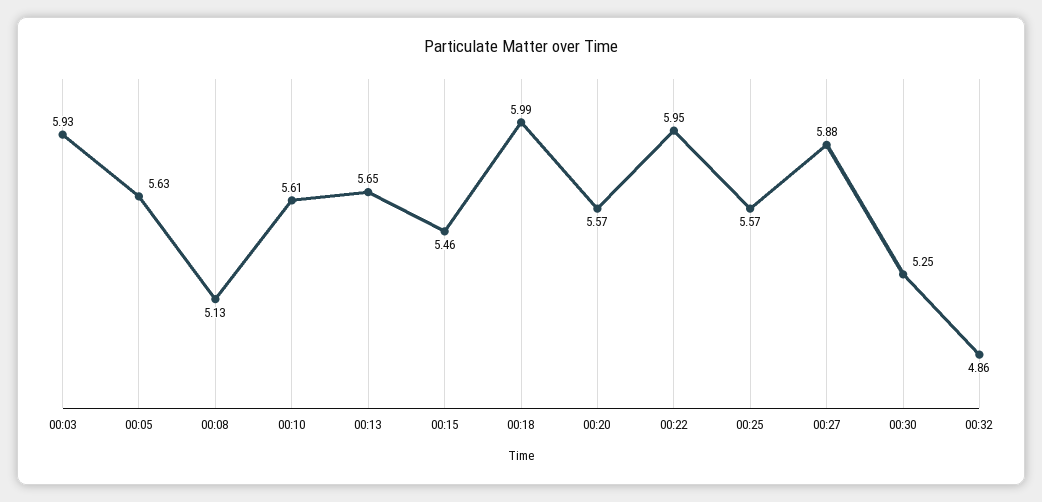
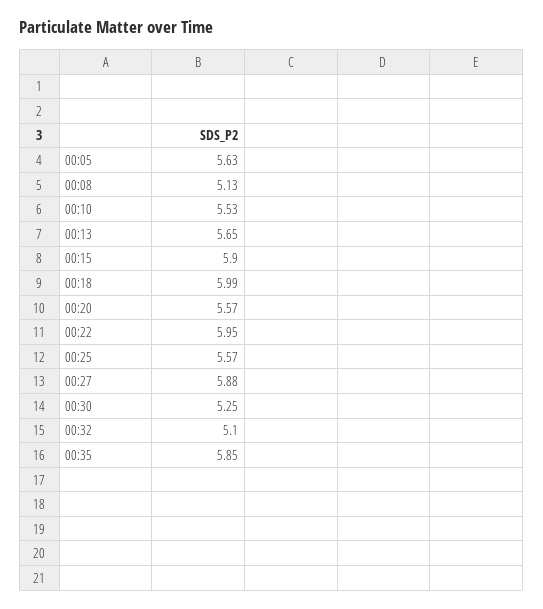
00:03: 5.93 -> none
00:10: 5.61 -> 5.53
00:15: 5.46 -> 5.9
00:32: 4.86 -> 5.1
00:35: none -> 5.85

